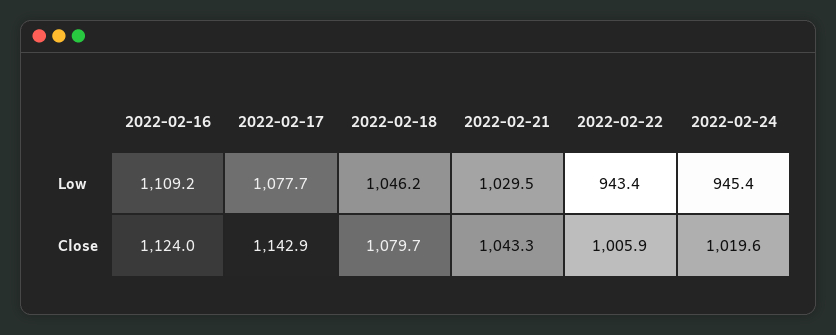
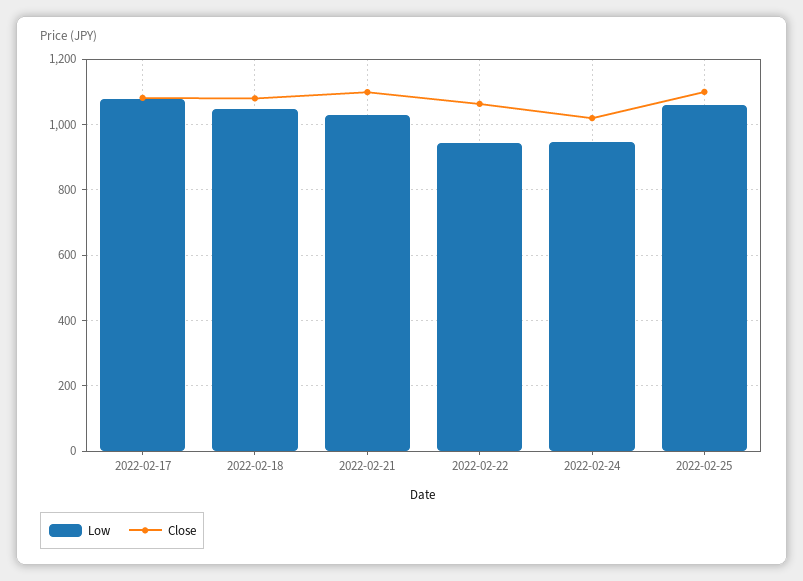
Low, 2022-02-16: 1109.2 -> none
Close, 2022-02-16: 1124 -> none
Close, 2022-02-17: 1142.9 -> 1080
Close, 2022-02-21: 1043.3 -> 1100
Close, 2022-02-22: 1005.9 -> 1060
Low, 2022-02-25: none -> 1060
Close, 2022-02-25: none -> 1100

